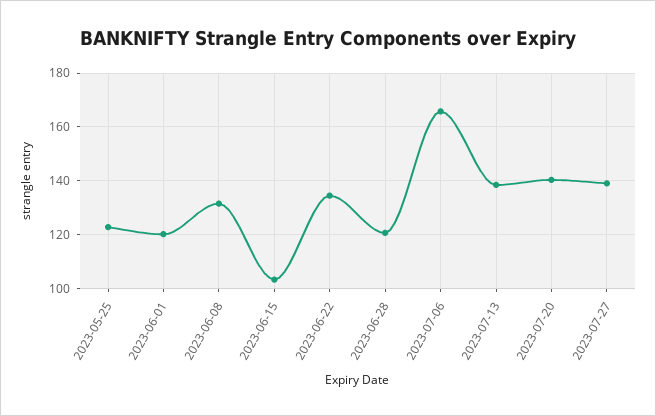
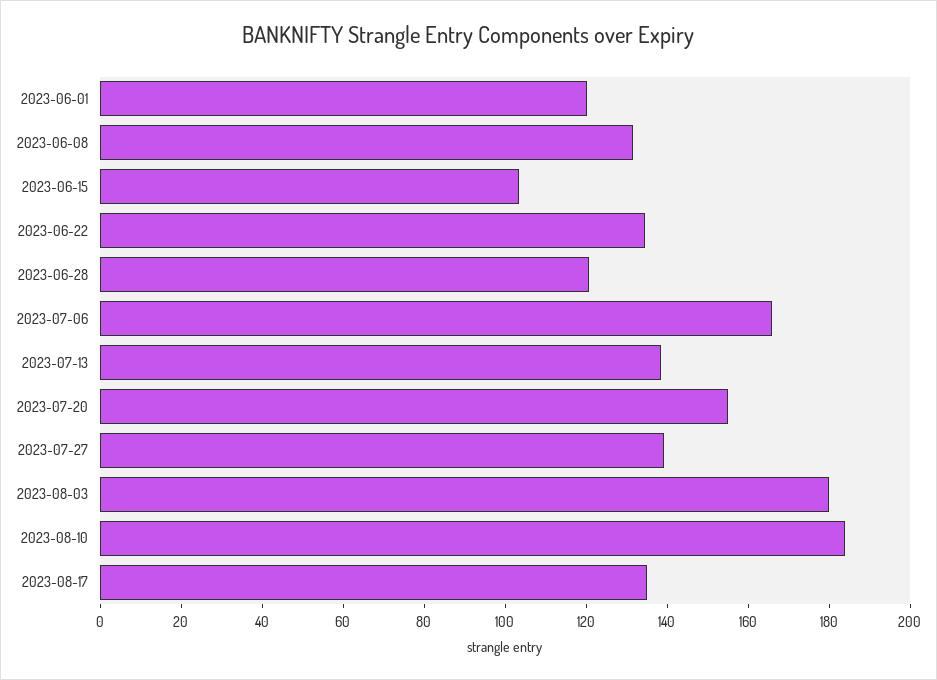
2023-05-25: 122.5 -> none
2023-07-20: 140 -> 155
2023-08-03: none -> 180
2023-08-10: none -> 185
2023-08-17: none -> 135

